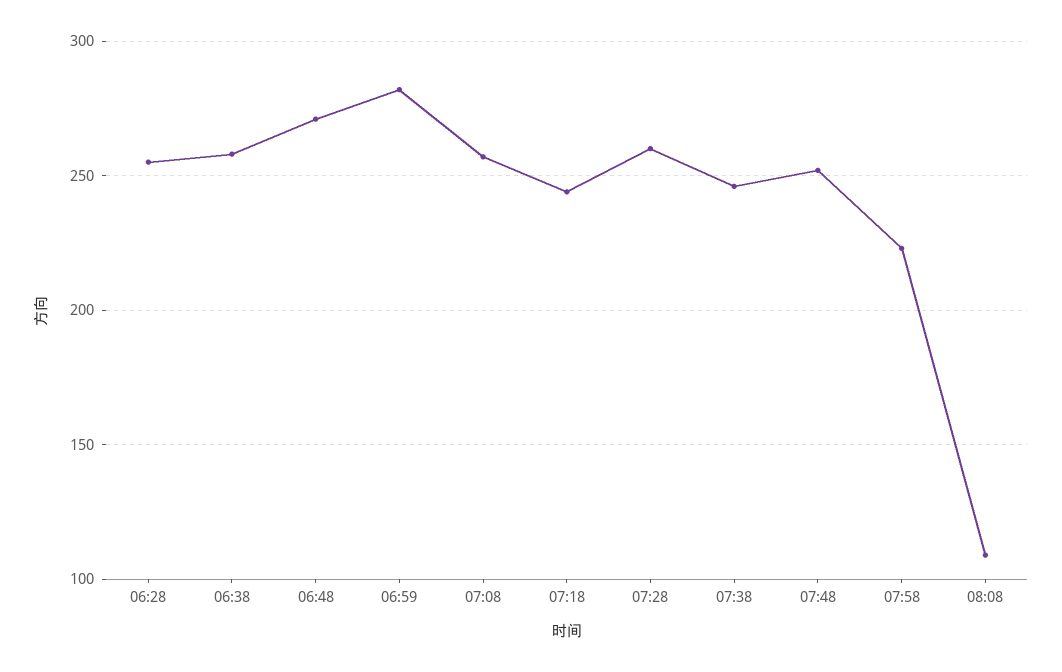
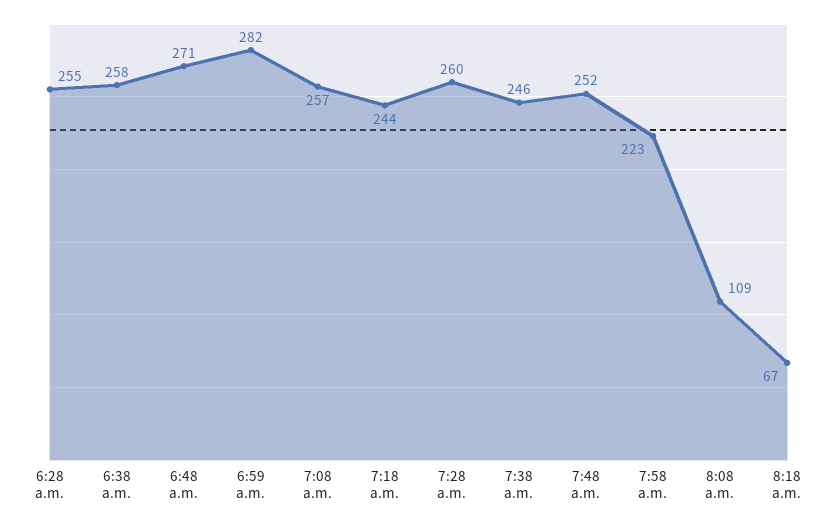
8:18 a.m.: none -> 67

